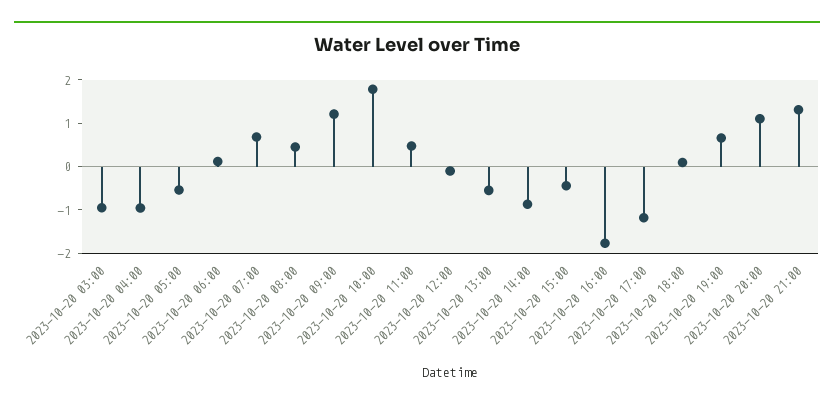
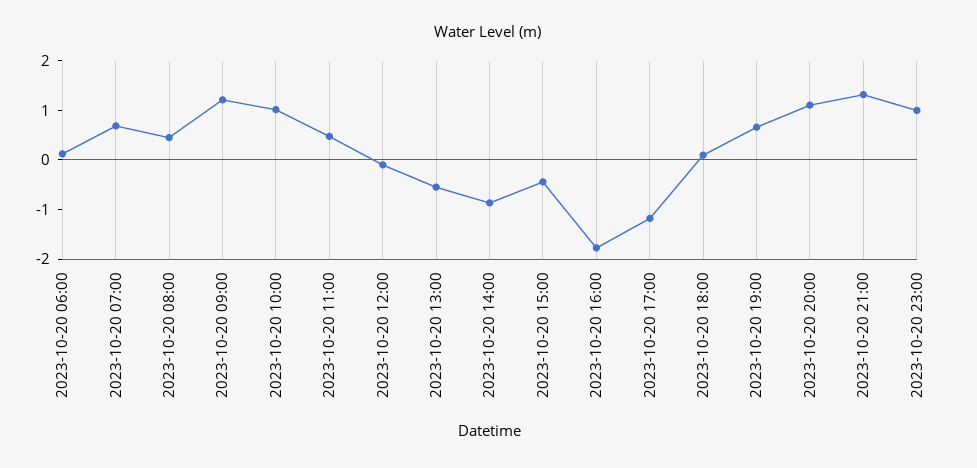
2023-10-20 03:00: -1 -> none
2023-10-20 04:00: -1 -> none
2023-10-20 05:00: -0.6 -> none
2023-10-20 10:00: 1.8 -> 1
2023-10-20 23:00: none -> 1

